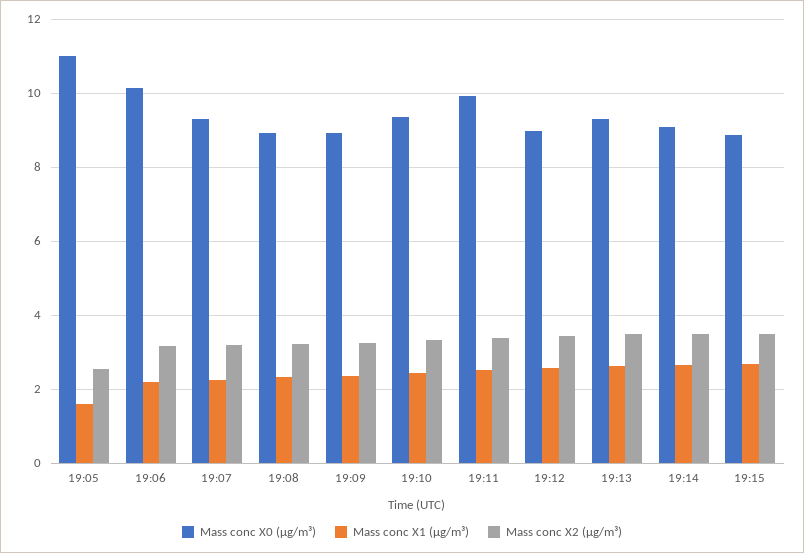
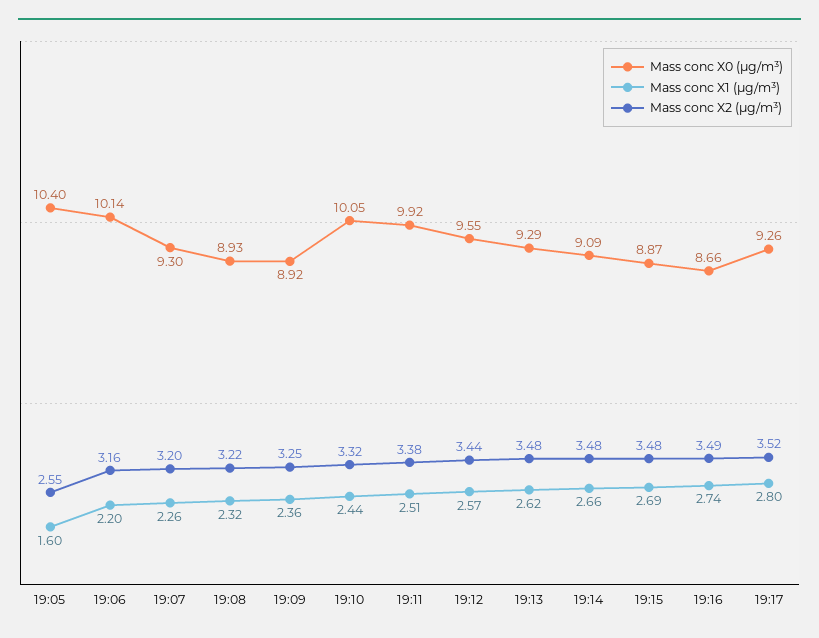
Mass conc X0 (μg/m³), 19:05: 11 -> 10.4
Mass conc X0 (μg/m³), 19:10: 9.4 -> 10.05
Mass conc X0 (μg/m³), 19:12: 9 -> 9.55
Mass conc X0 (μg/m³), 19:16: none -> 8.66
Mass conc X1 (μg/m³), 19:16: none -> 2.74
Mass conc X2 (μg/m³), 19:16: none -> 3.49
Mass conc X0 (μg/m³), 19:17: none -> 9.26
Mass conc X1 (μg/m³), 19:17: none -> 2.8
Mass conc X2 (μg/m³), 19:17: none -> 3.52

